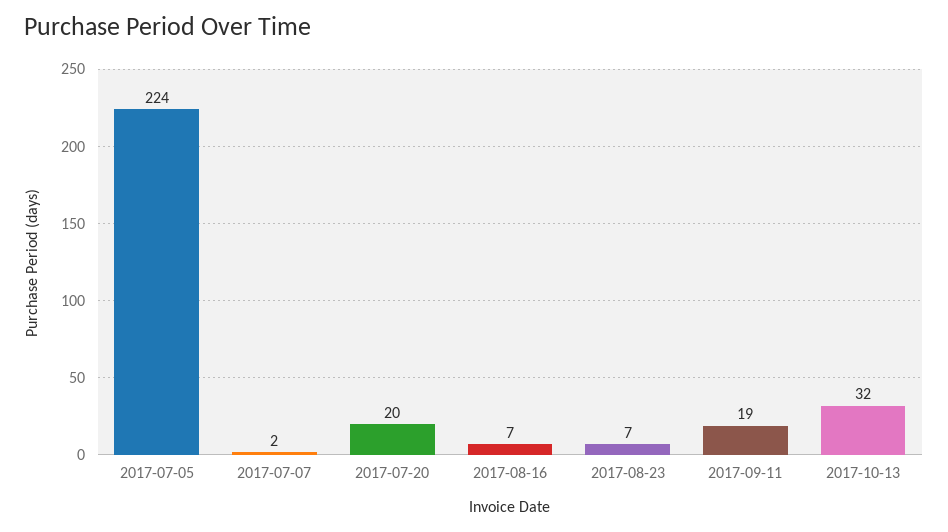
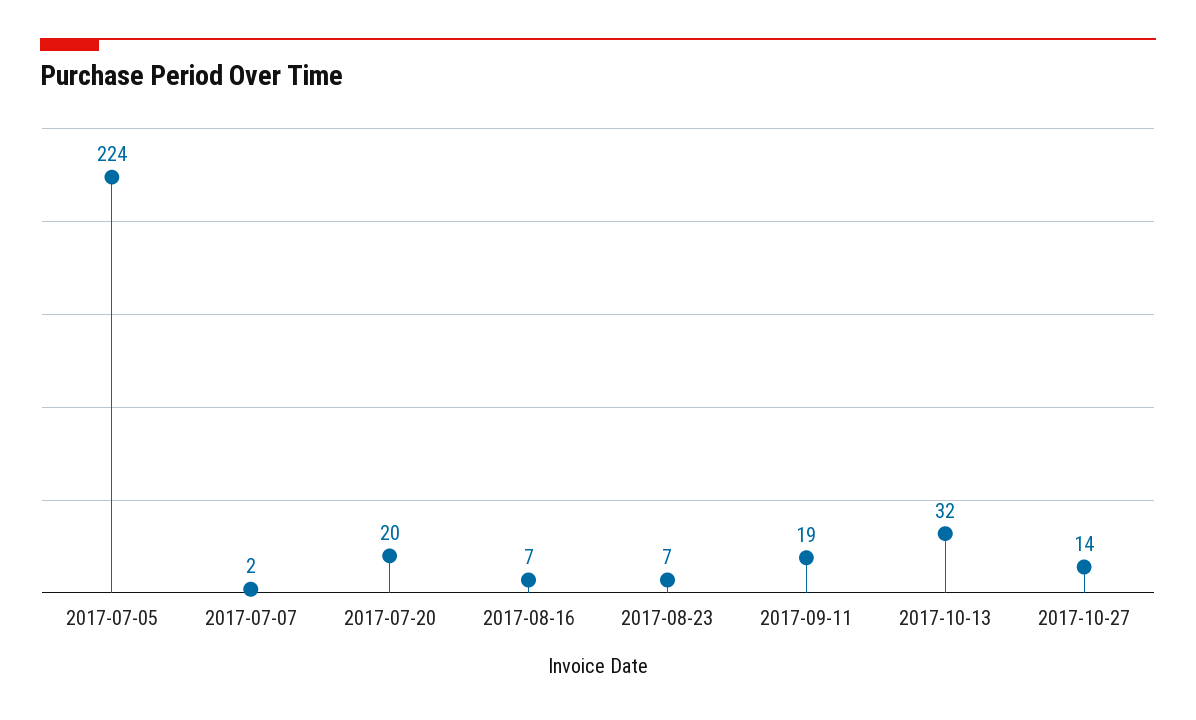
2017-10-27: none -> 14

